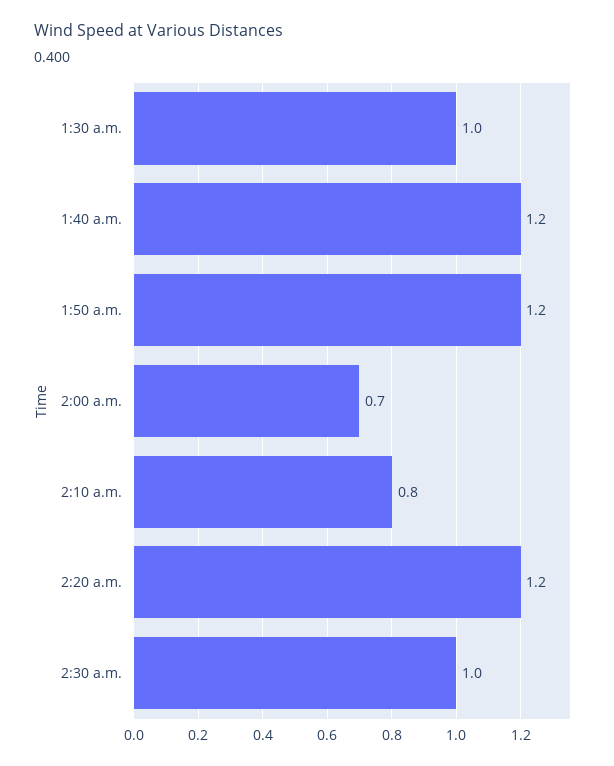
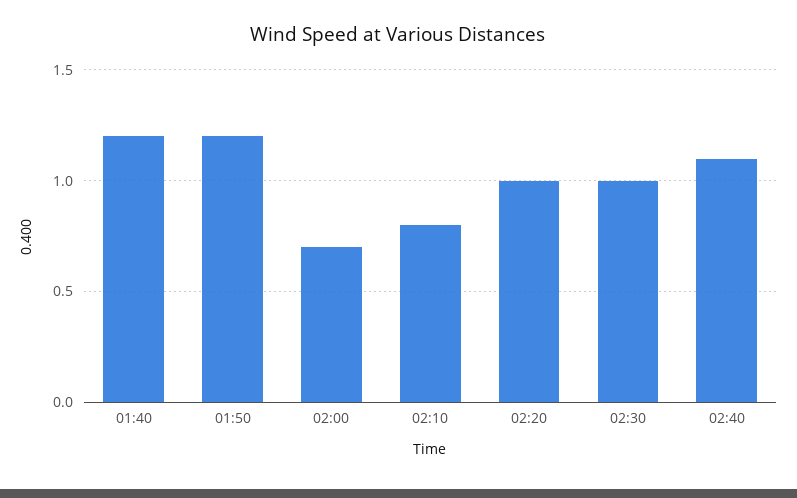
1:30 a.m.: 1 -> none
2:20 a.m.: 1.2 -> 1
02:40: none -> 1.1

